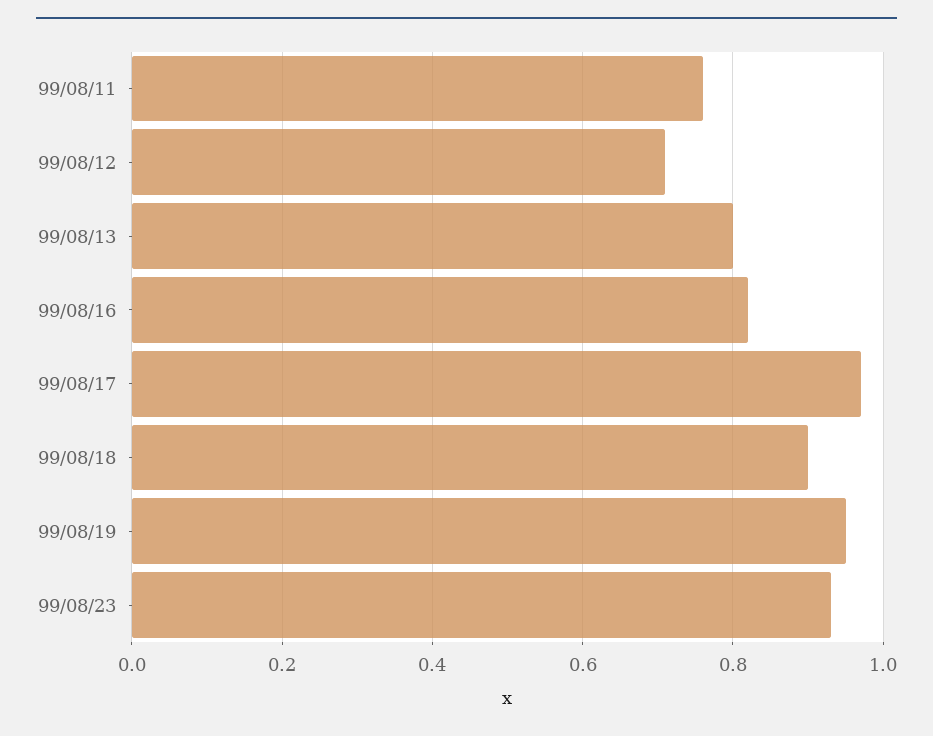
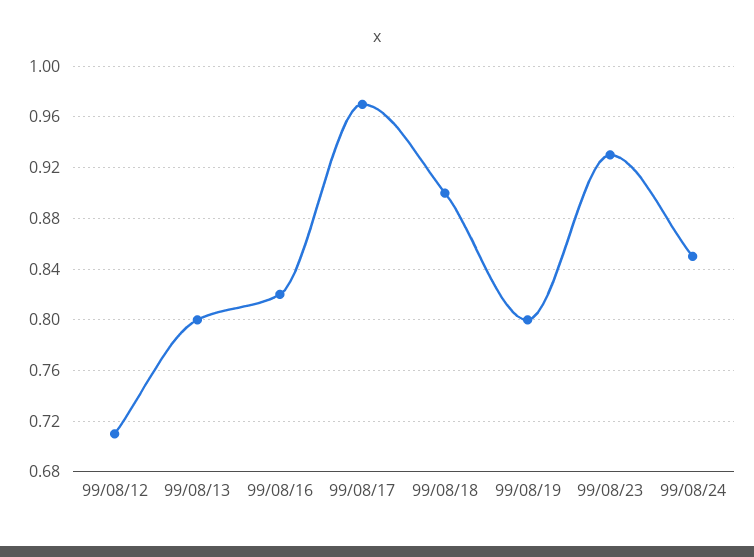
99/08/11: 0.75 -> none
99/08/19: 0.95 -> 0.8
99/08/24: none -> 0.85

